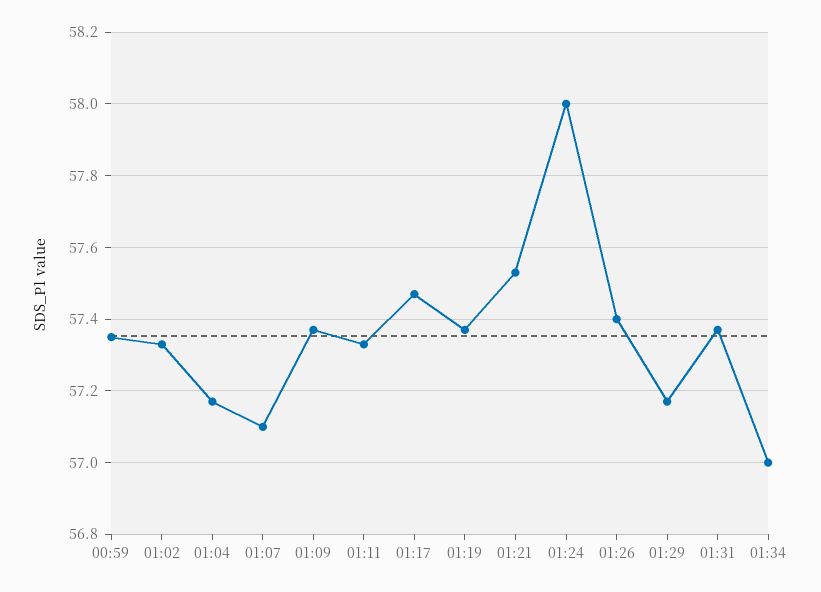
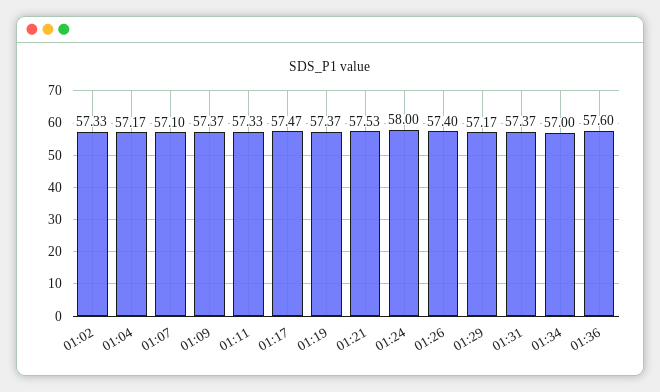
00:59: 57.35 -> none
01:36: none -> 57.6

